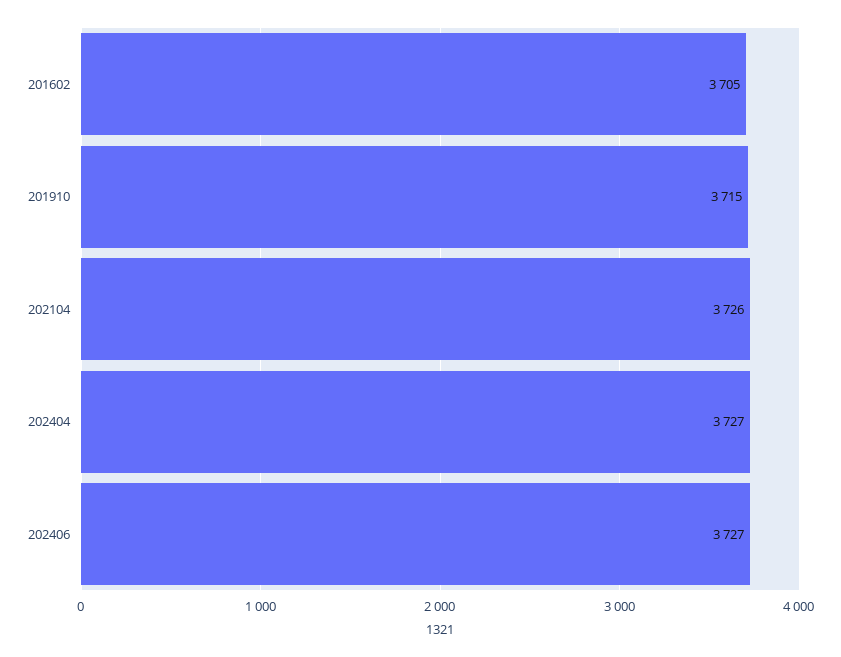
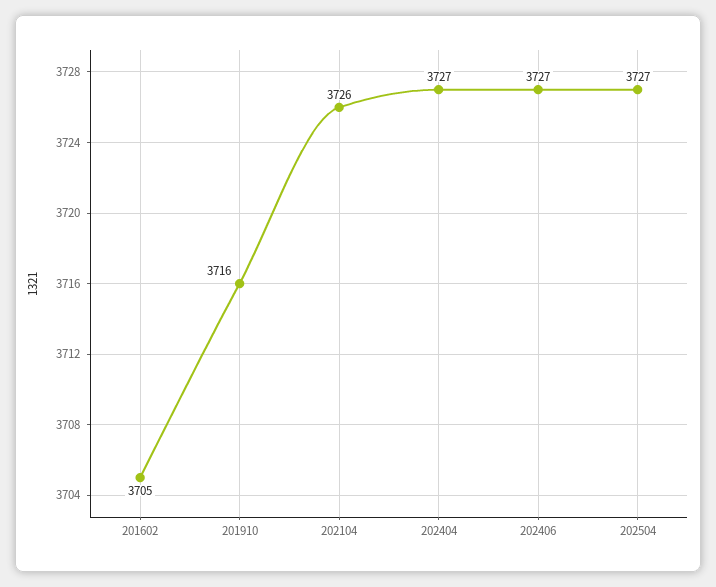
201910: 3715 -> 3716
202504: none -> 3727

